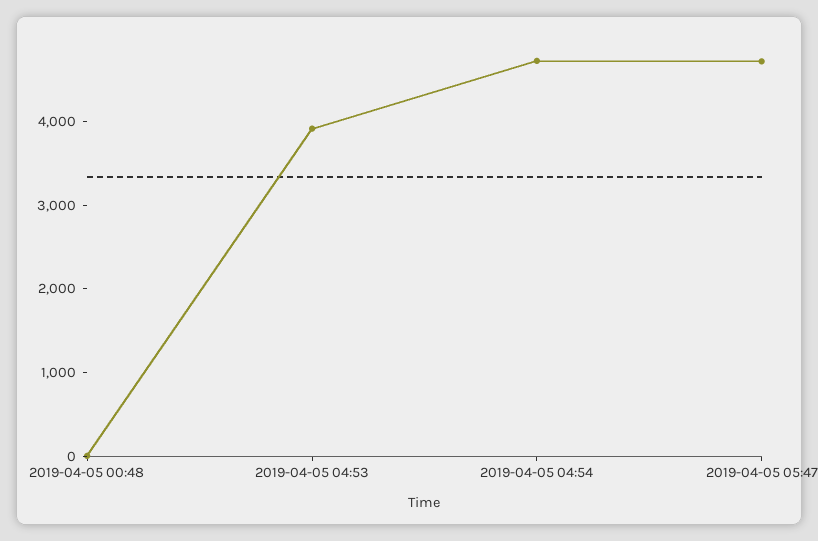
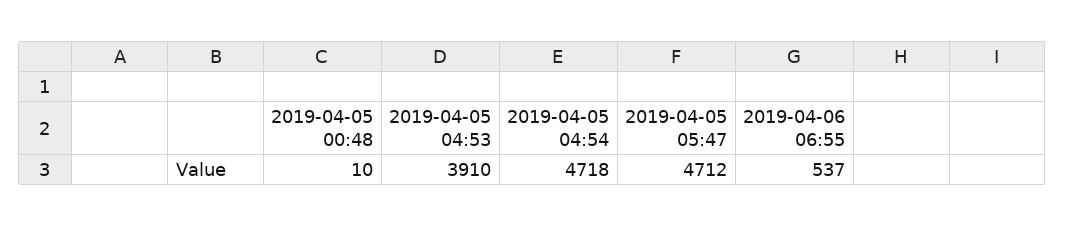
2019-04-06 06:55: none -> 537

